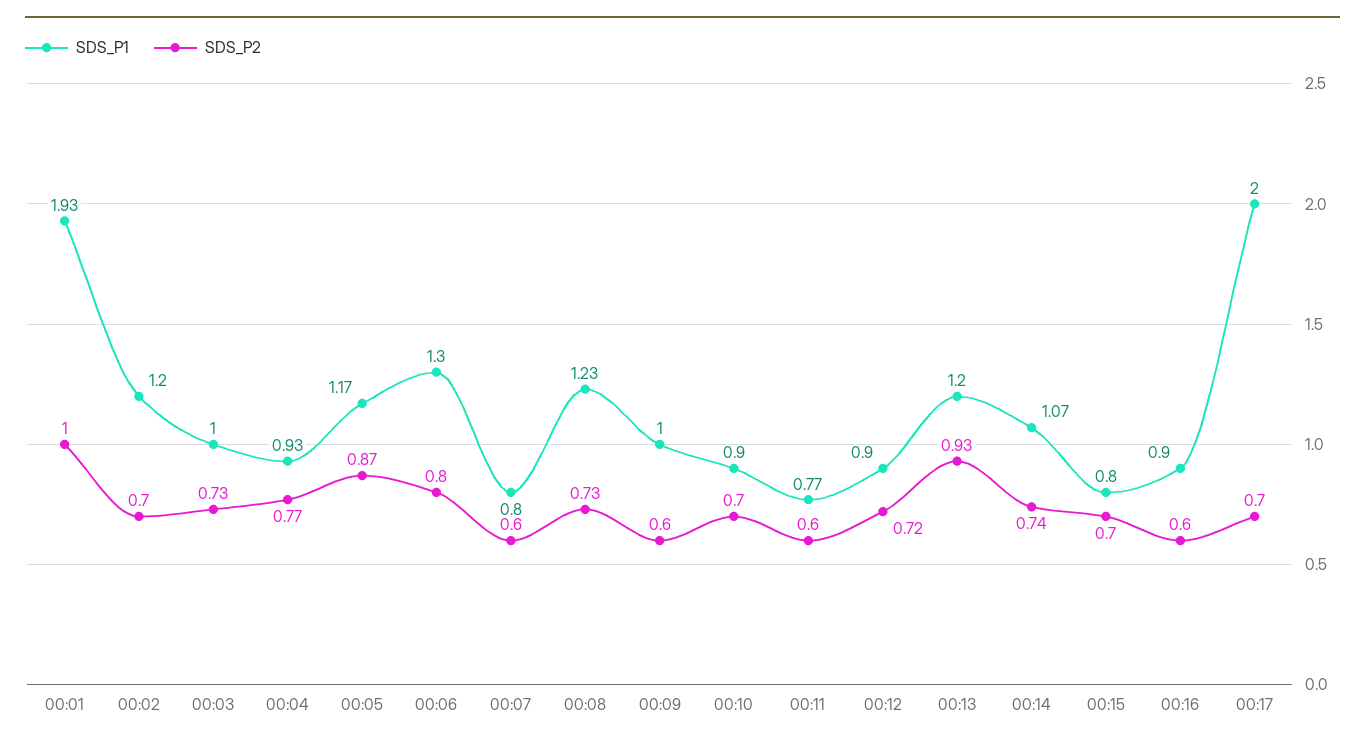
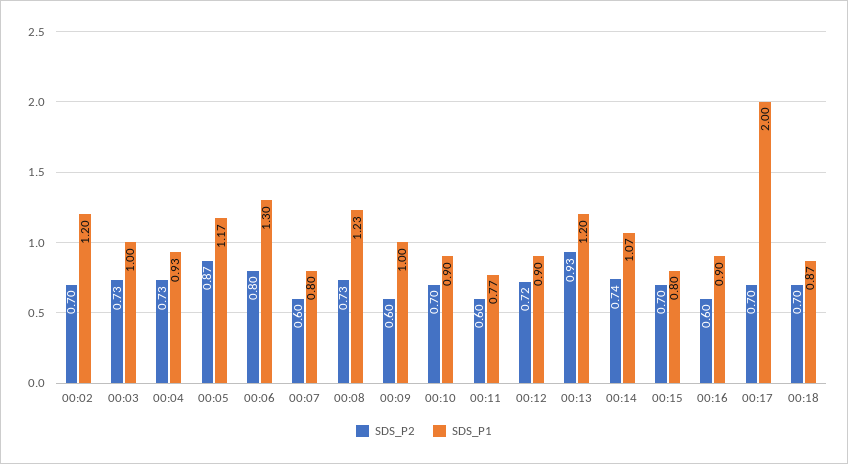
SDS_P1, 00:01: 1.93 -> none
SDS_P2, 00:01: 1 -> none
SDS_P2, 00:04: 0.77 -> 0.73
SDS_P2, 00:18: none -> 0.7
SDS_P1, 00:18: none -> 0.87

